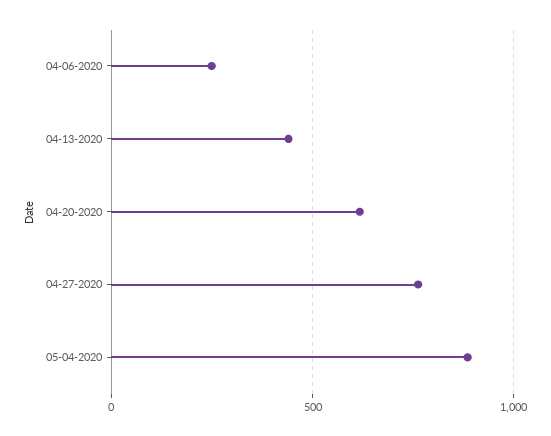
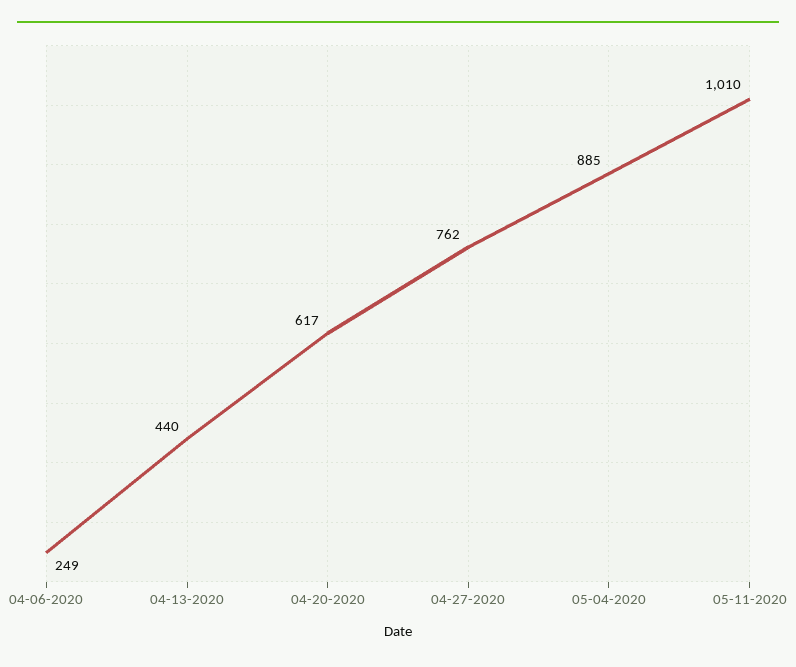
05-11-2020: none -> 1010

